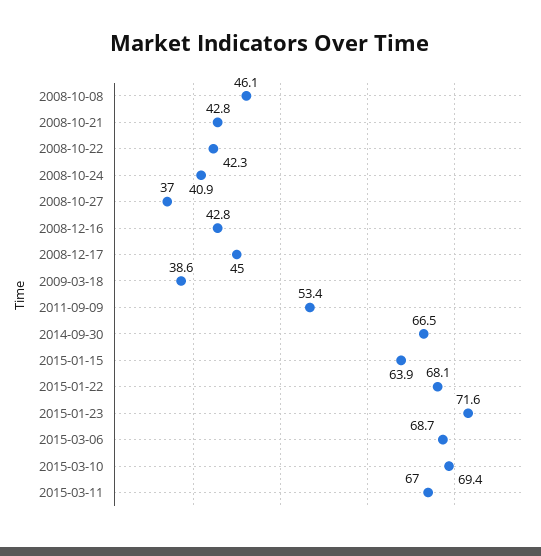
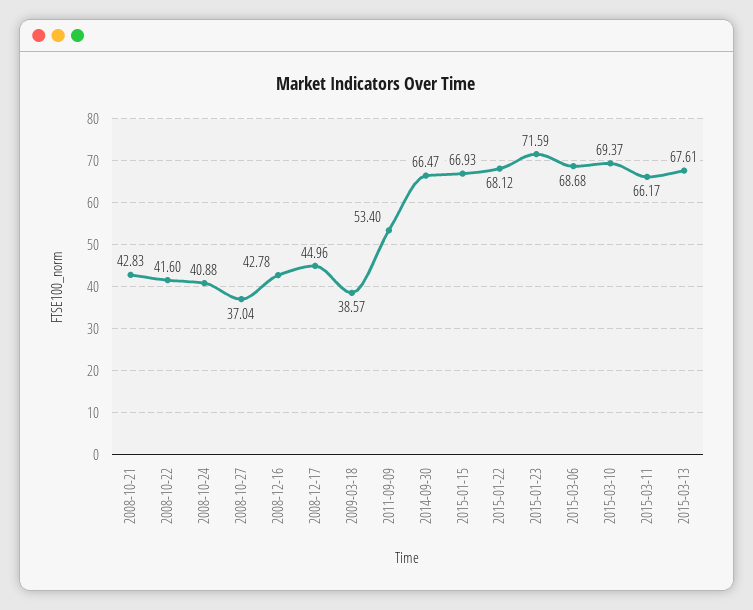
2008-10-08: 46.1 -> none
2008-10-22: 42.3 -> 41.6
2015-01-15: 63.9 -> 66.93
2015-03-11: 67 -> 66.17
2015-03-13: none -> 67.61

